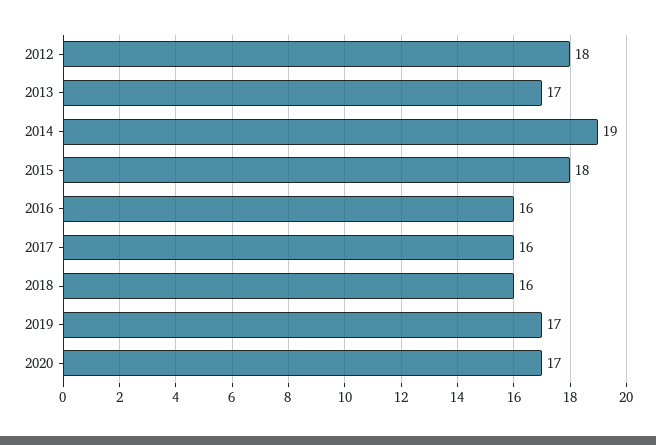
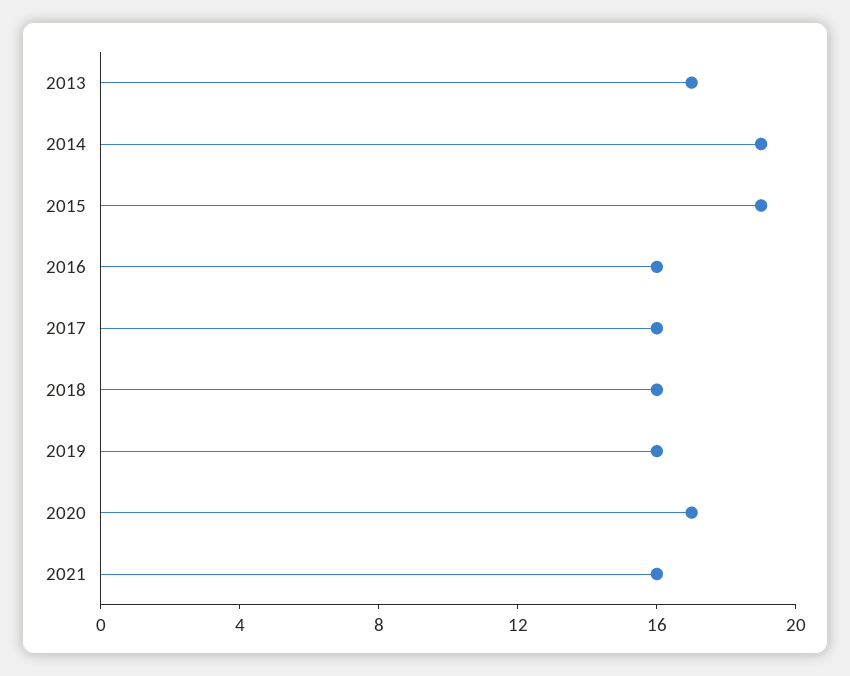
2012: 18 -> none
2015: 18 -> 19
2019: 17 -> 16
2021: none -> 16

